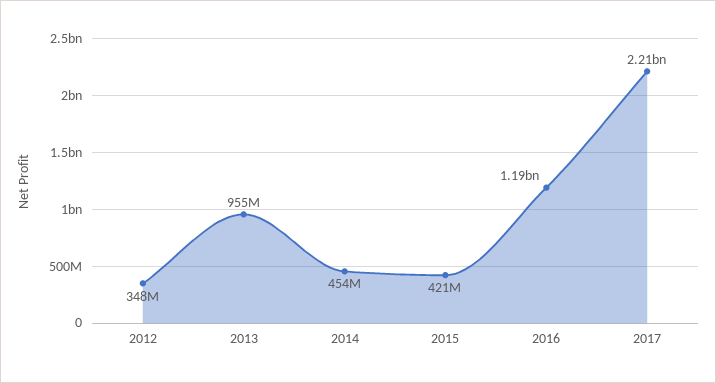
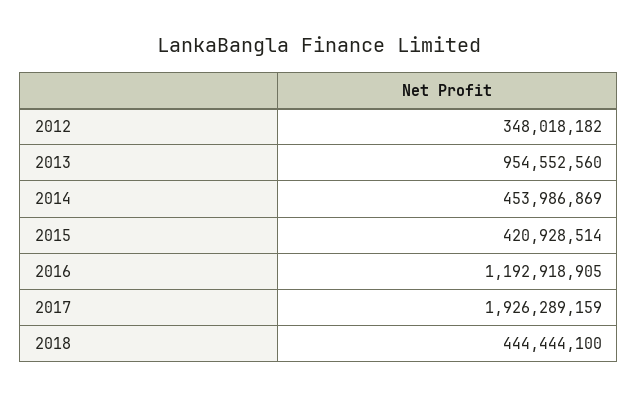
2017: 2210000000 -> 1926289159
2018: none -> 444444100

